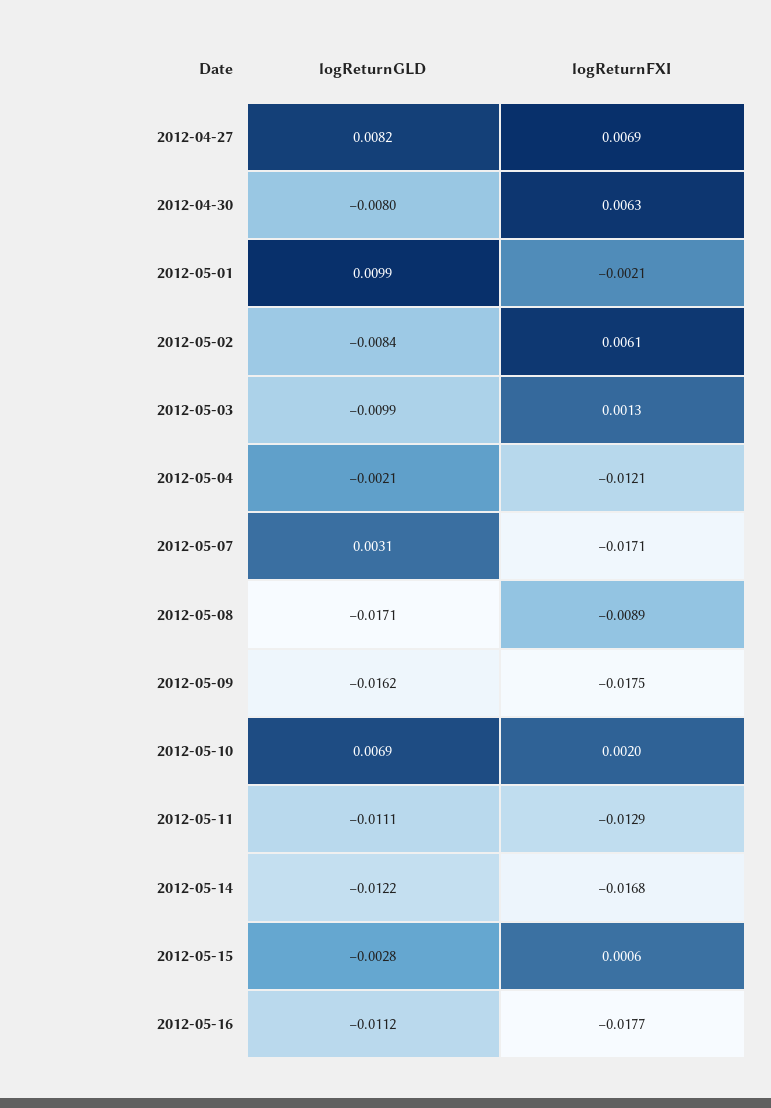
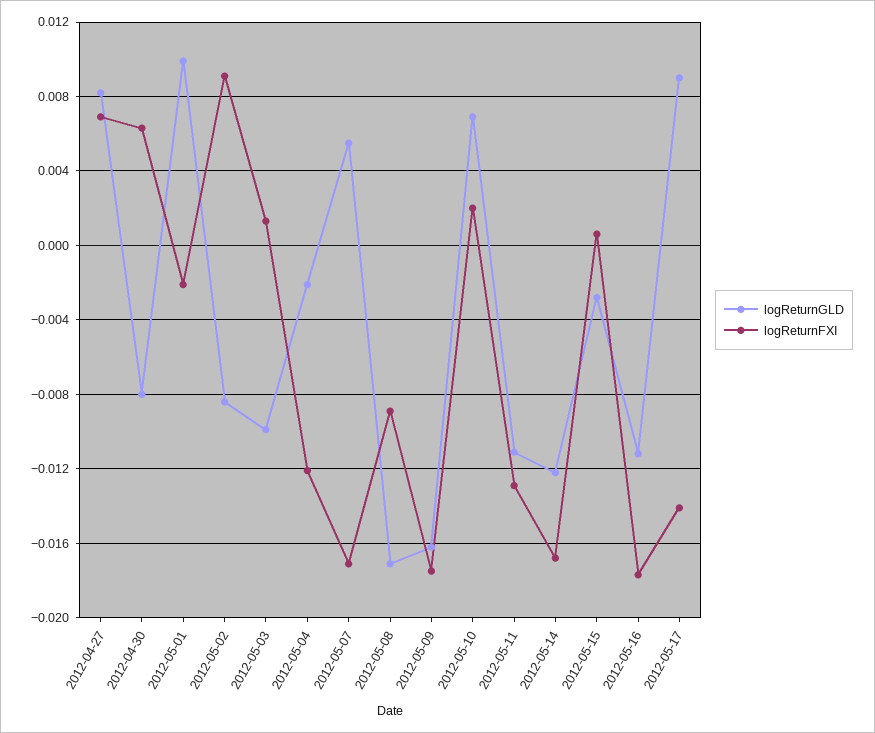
logReturnFXI, 2012-05-02: 0.0061 -> 0.009
logReturnGLD, 2012-05-07: 0.0031 -> 0.0055
logReturnGLD, 2012-05-17: none -> 0.009
logReturnFXI, 2012-05-17: none -> -0.014

